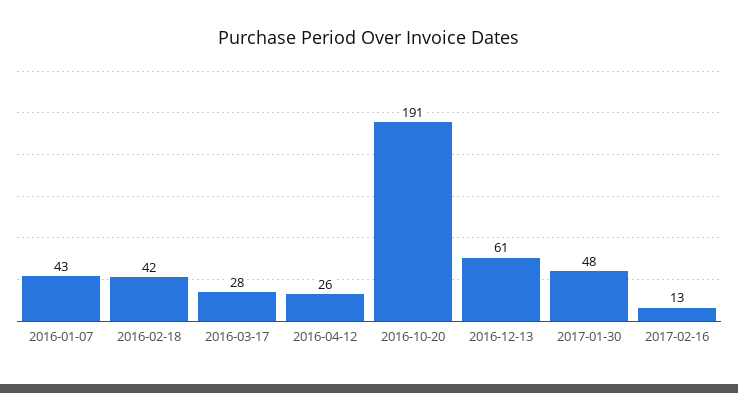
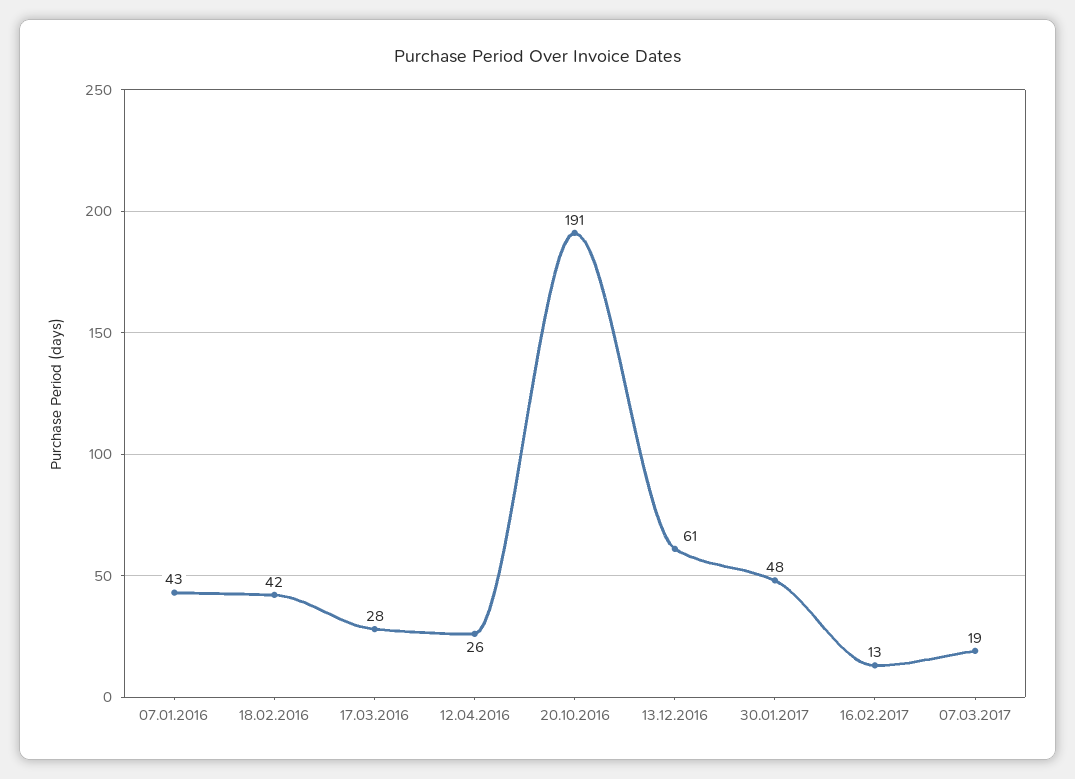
07.03.2017: none -> 19

